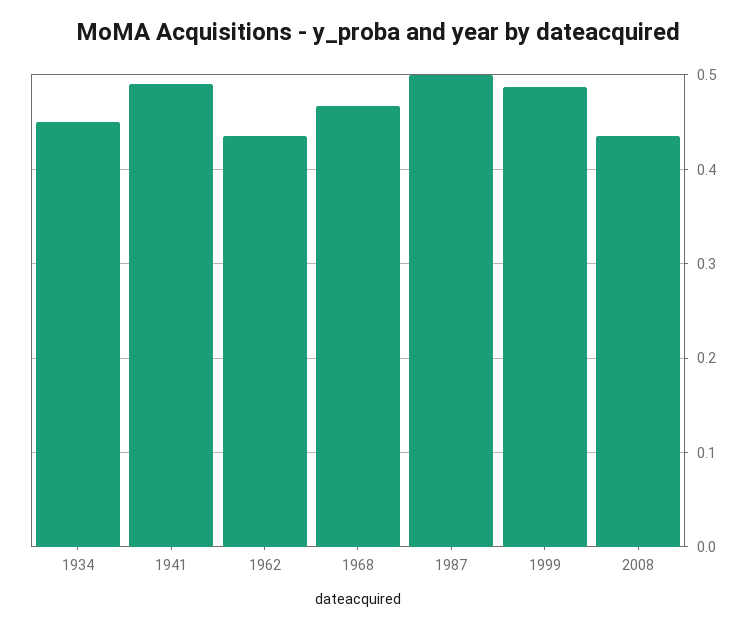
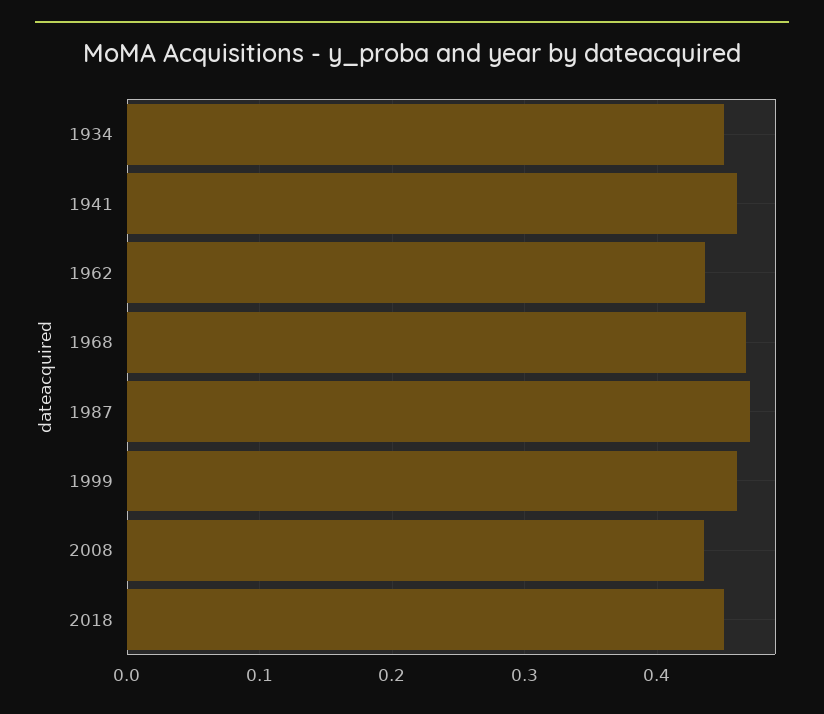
1941: 0.49 -> 0.46
1987: 0.5 -> 0.47
1999: 0.49 -> 0.46
2018: none -> 0.45

